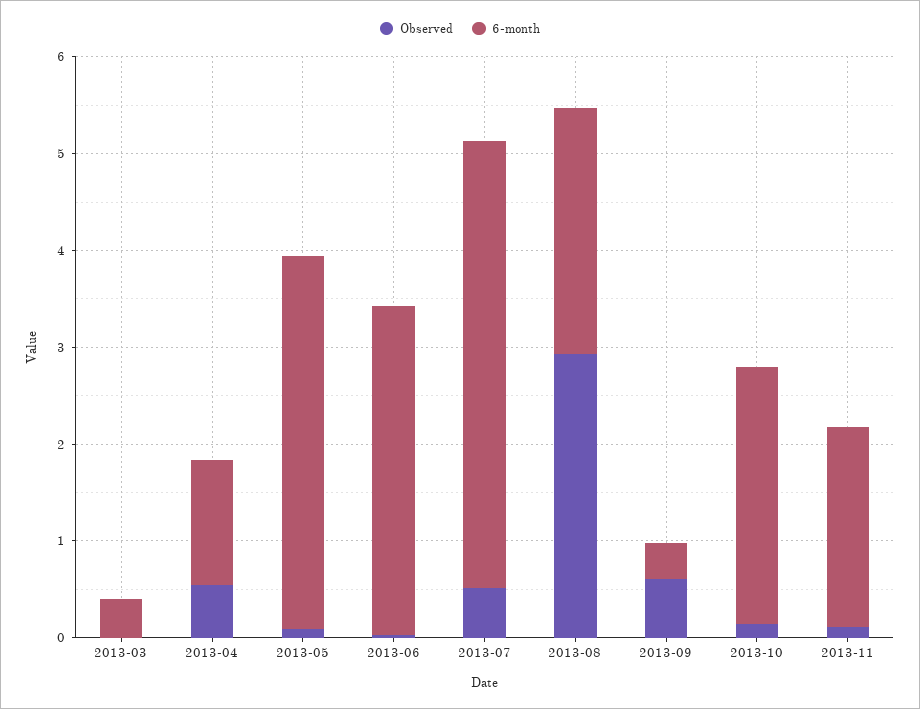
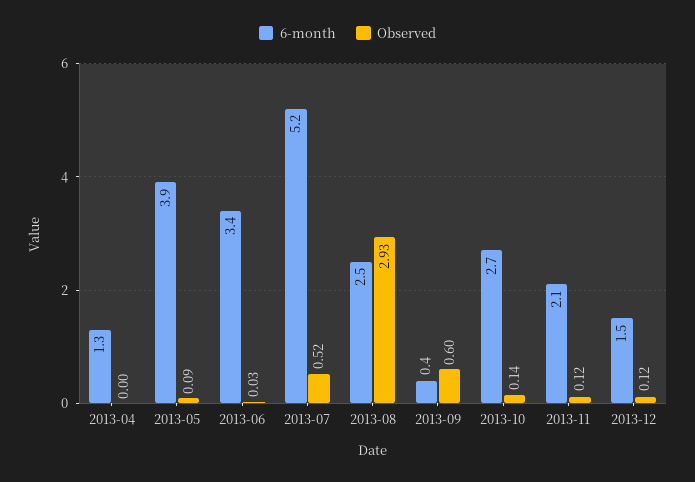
Observed, 2013-03: 0 -> none
6-month, 2013-03: 0.4 -> none
Observed, 2013-04: 0.6 -> 0
6-month, 2013-07: 4.6 -> 5.2
6-month, 2013-12: none -> 1.5
Observed, 2013-12: none -> 0.12

